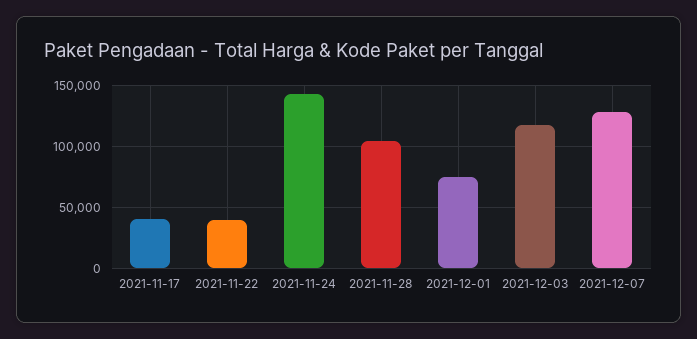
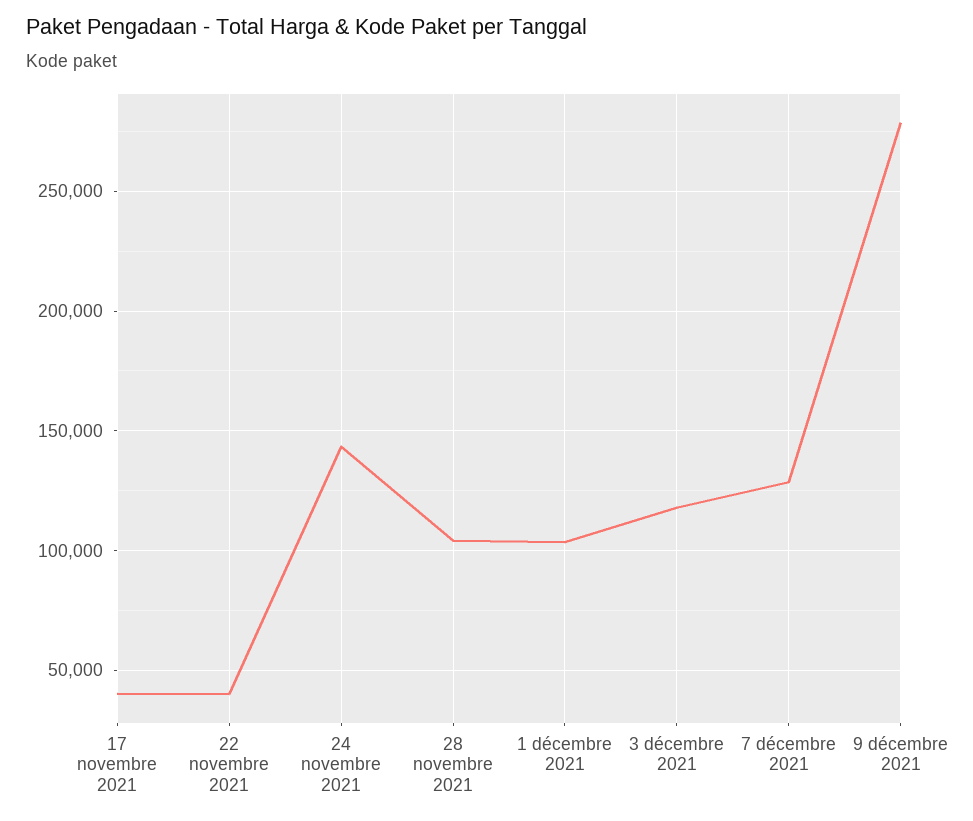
2021-12-01: 75000 -> 105000
9 décembre 2021: none -> 280000

